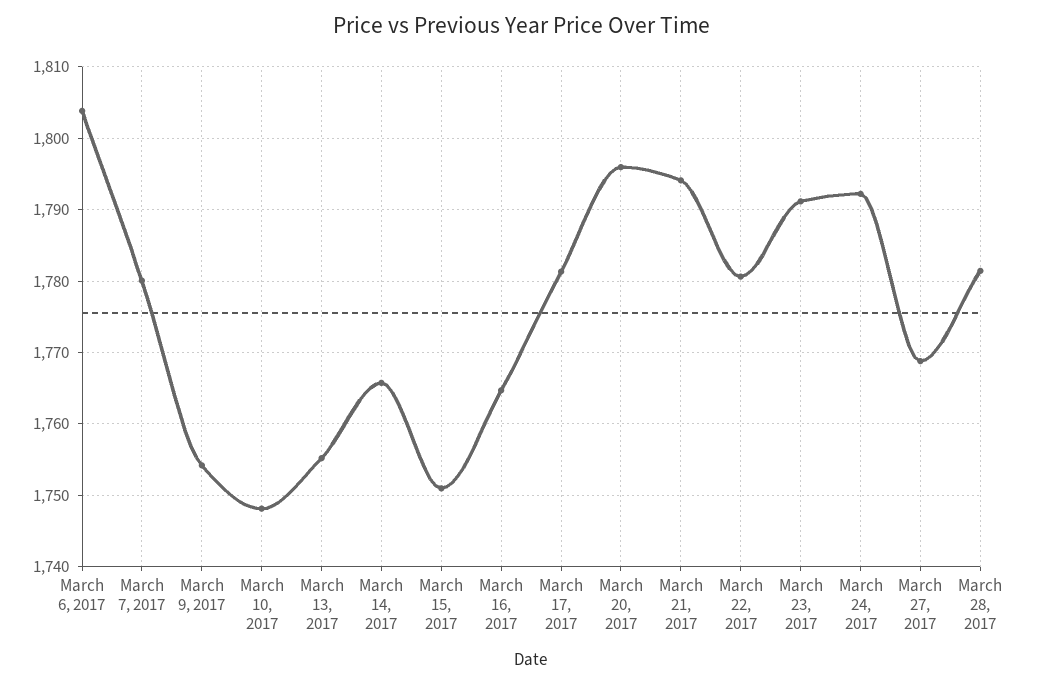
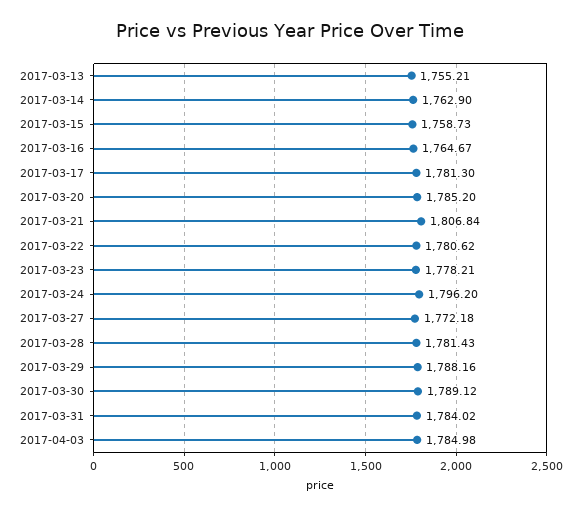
March 6, 2017: 1804 -> none
March 7, 2017: 1780 -> none
March 9, 2017: 1754 -> none
March 10, 2017: 1748 -> none
March 14, 2017: 1766 -> 1762.9
March 15, 2017: 1751 -> 1758.73
March 20, 2017: 1796 -> 1785.2
March 21, 2017: 1794 -> 1806.84
March 23, 2017: 1791 -> 1778.21
March 24, 2017: 1792 -> 1796.2
March 27, 2017: 1769 -> 1772.18
2017-03-29: none -> 1788.16
2017-03-30: none -> 1789.12
2017-03-31: none -> 1784.02
2017-04-03: none -> 1784.98

